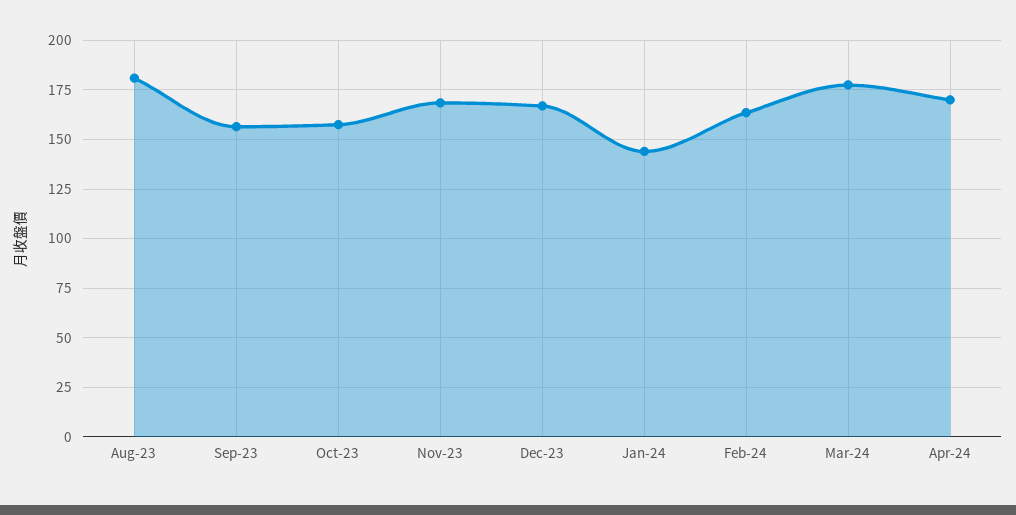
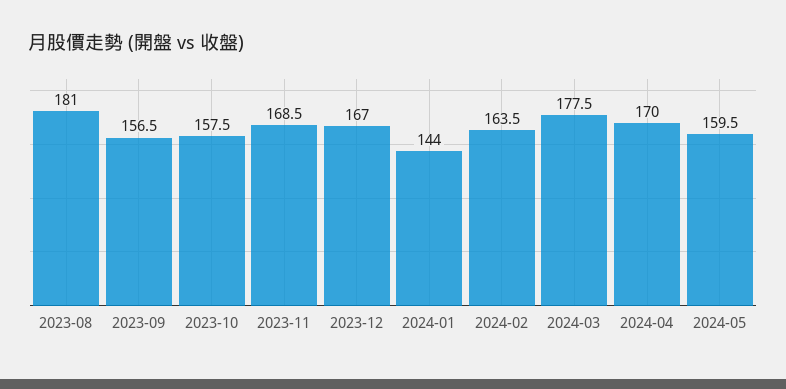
2024-05: none -> 159.5

